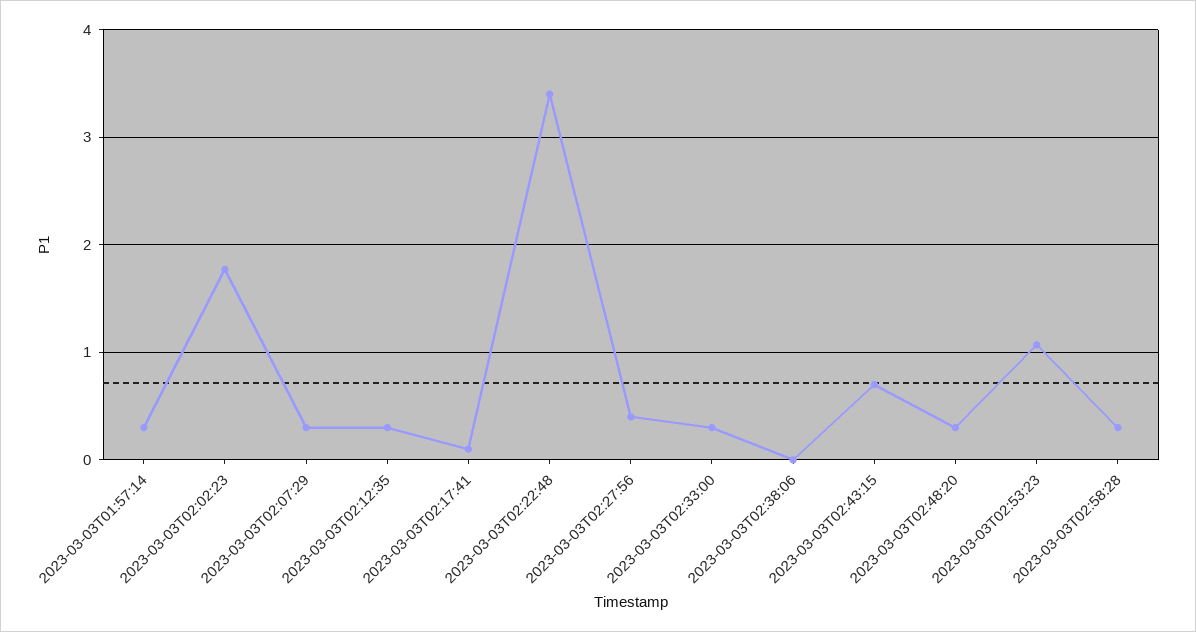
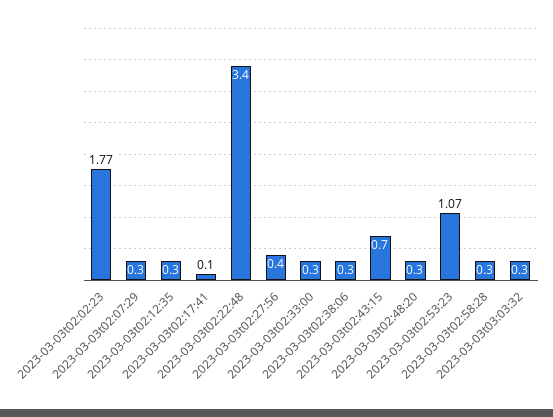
2023-03-03T01:57:14: 0.3 -> none
2023-03-03T02:38:06: 0 -> 0.3
2023-03-03t03:03:32: none -> 0.3

